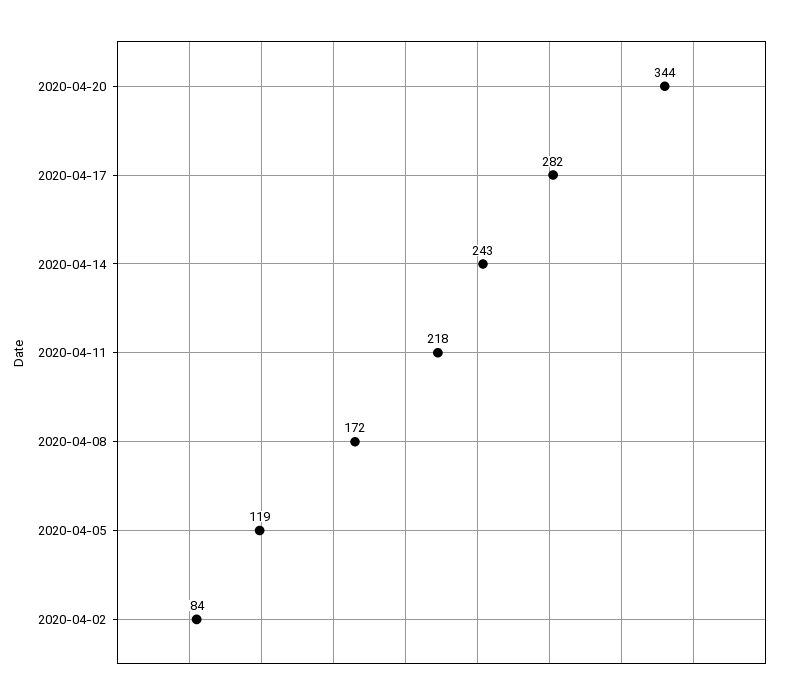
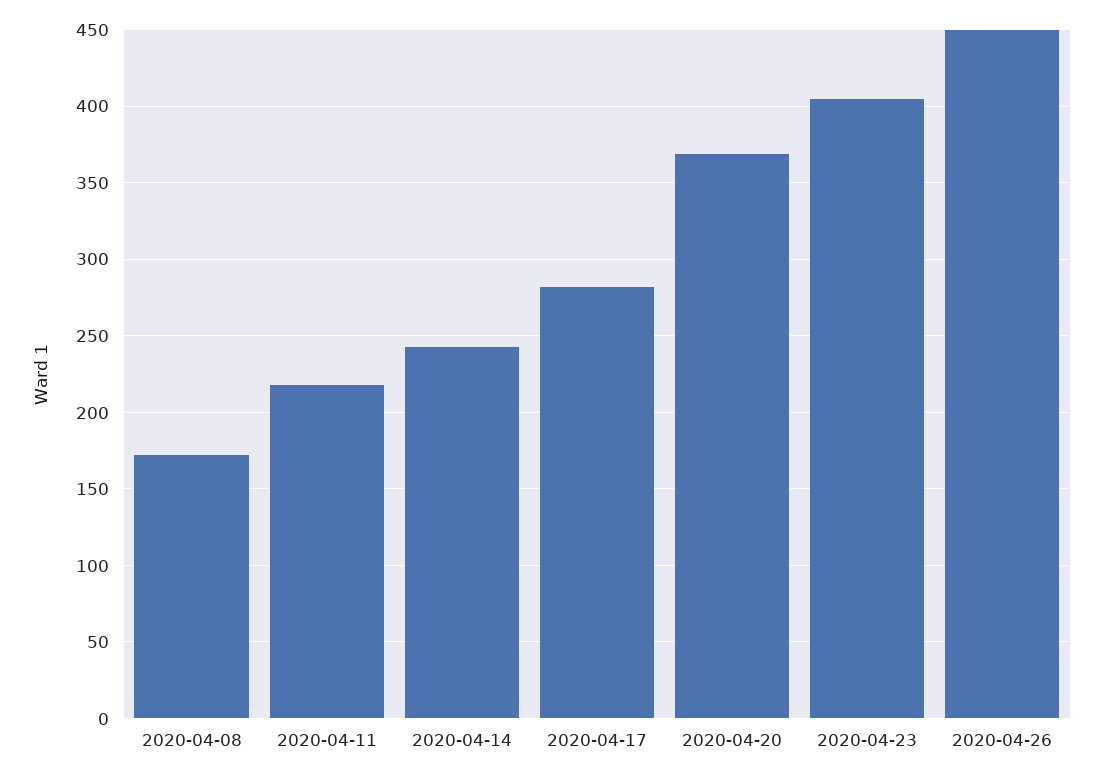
2020-04-20: 344 -> 370
2020-04-05: 119 -> none
2020-04-02: 84 -> none
2020-04-23: none -> 405
2020-04-26: none -> 450

